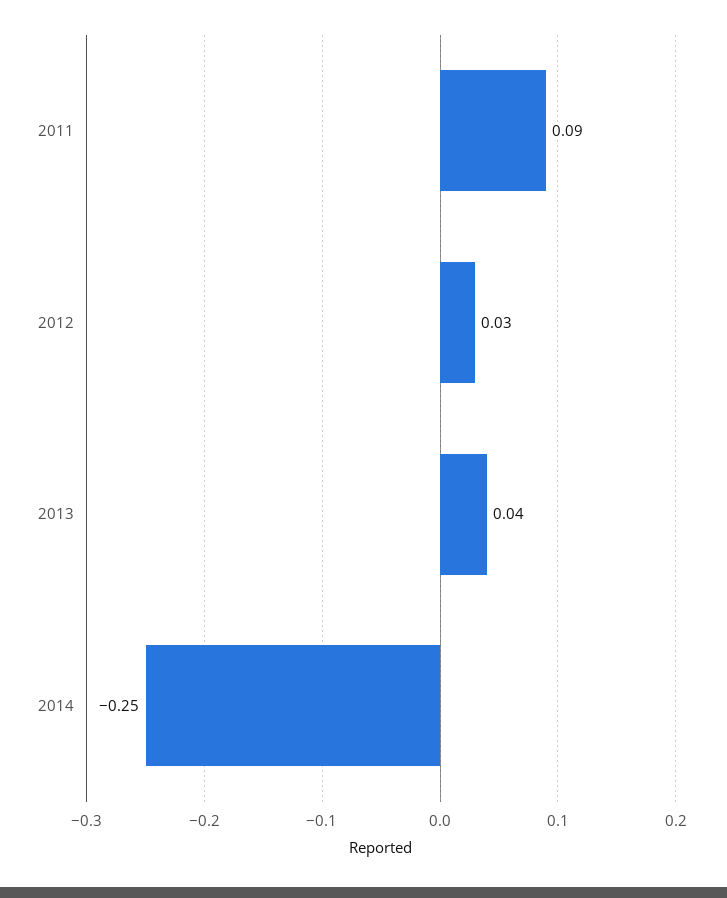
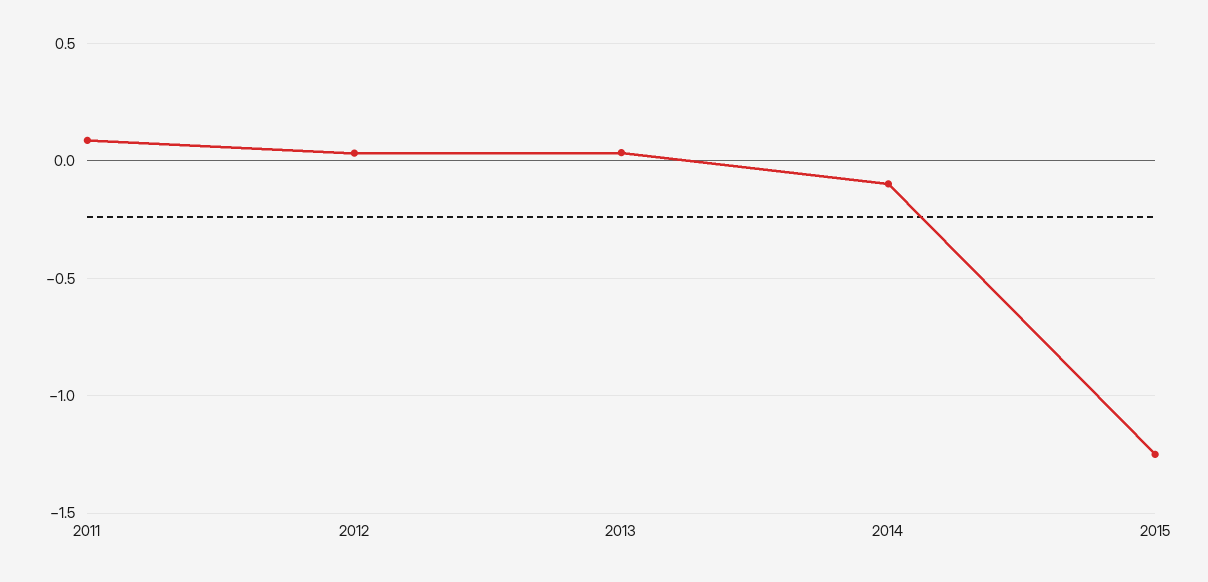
2014: -0.25 -> -0.1
2015: none -> -1.25

